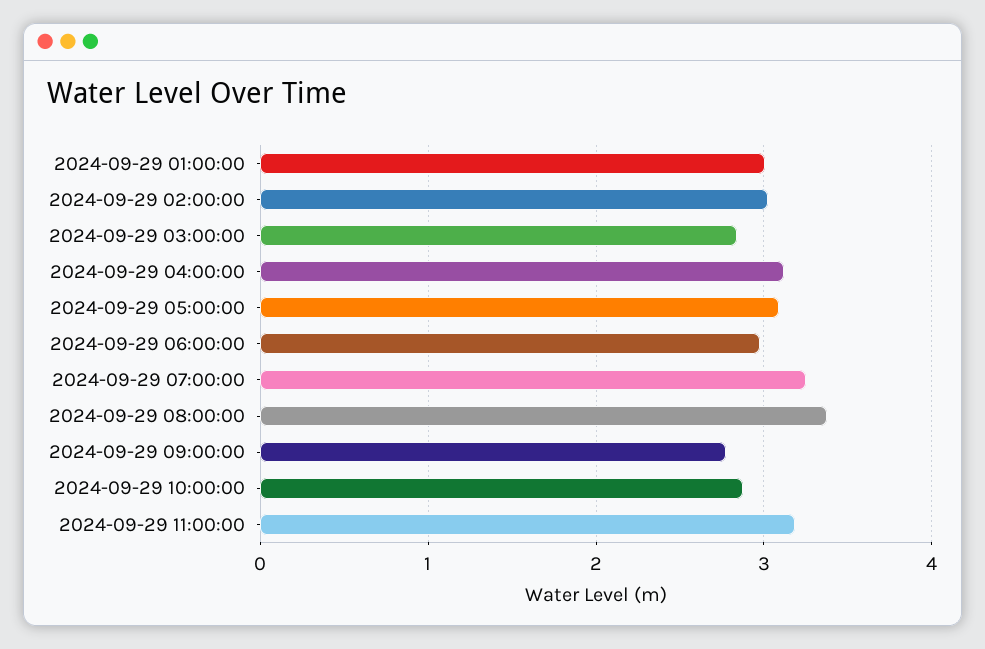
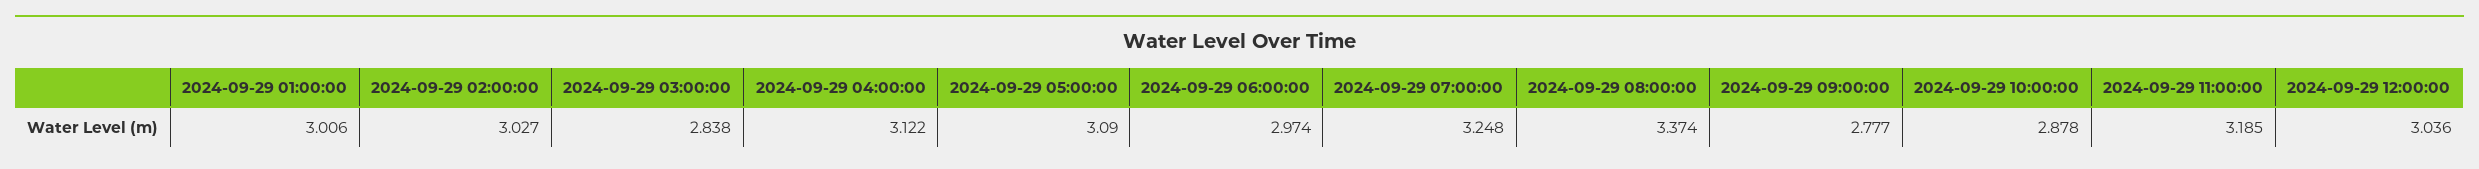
2024-09-29 12:00:00: none -> 3.036

